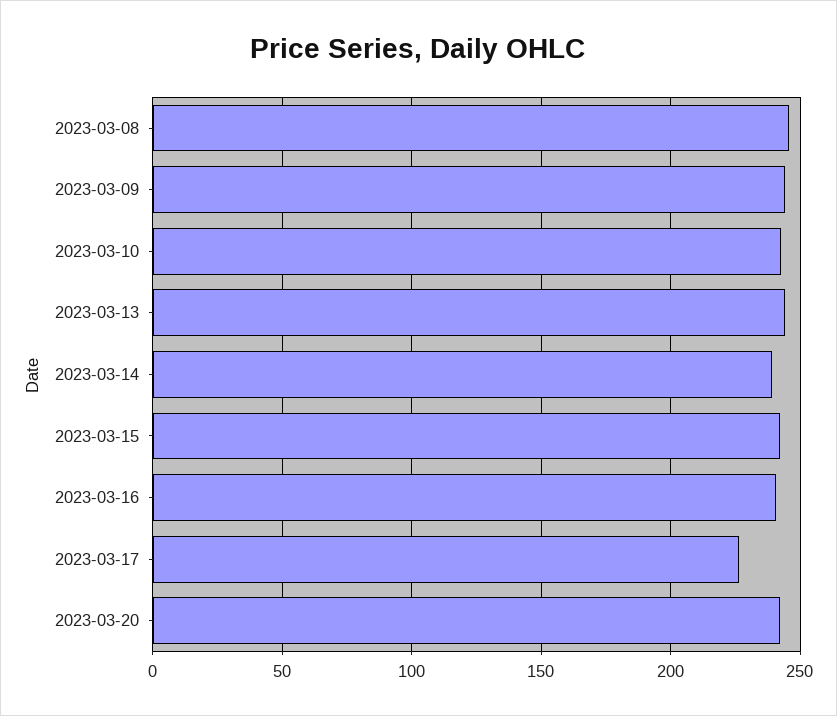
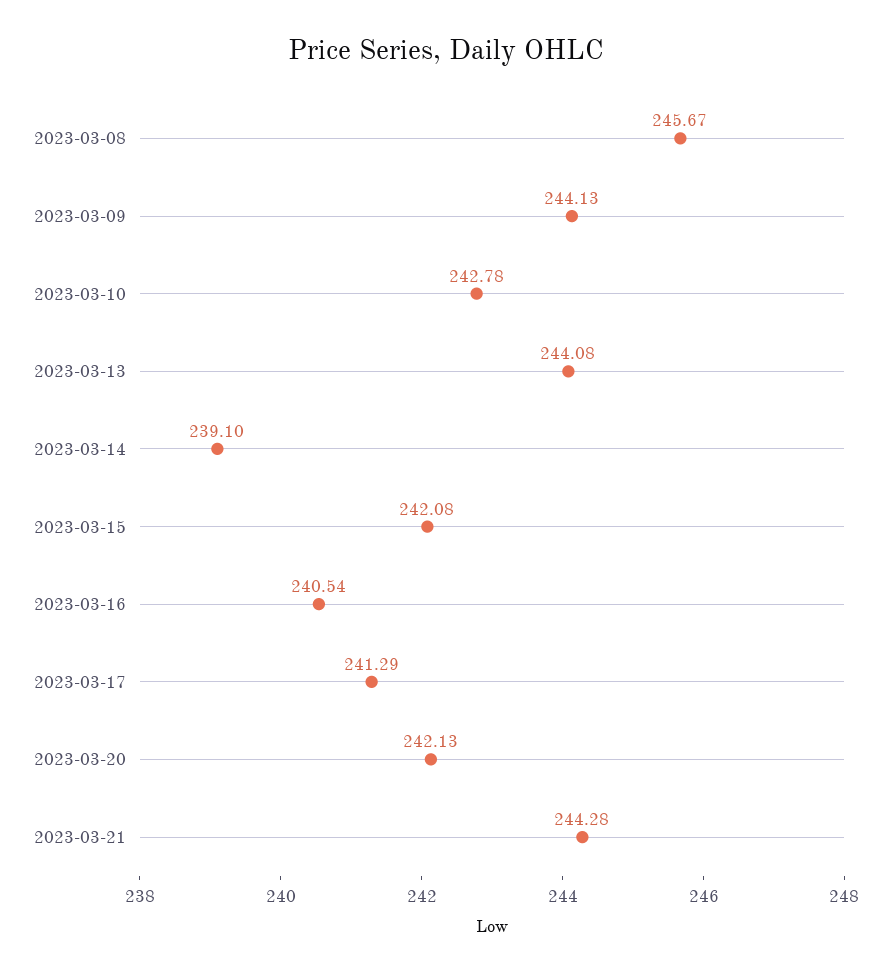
2023-03-17: 225 -> 241.29
2023-03-21: none -> 244.28

